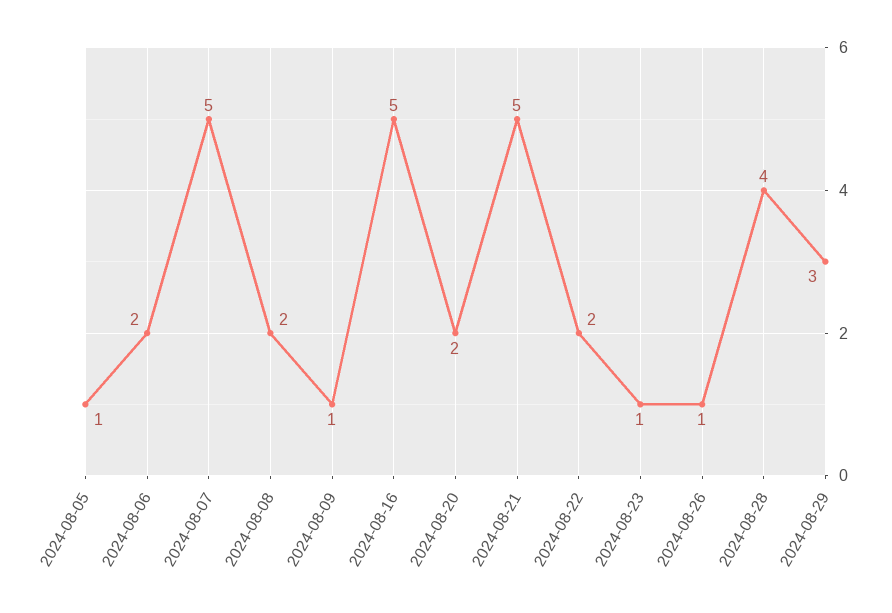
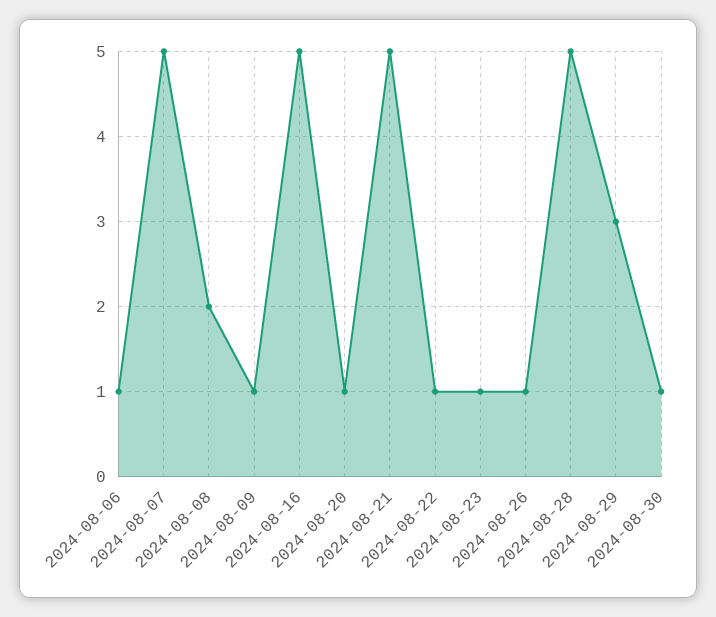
2024-08-05: 1 -> none
2024-08-06: 2 -> 1
2024-08-20: 2 -> 1
2024-08-22: 2 -> 1
2024-08-28: 4 -> 5
2024-08-30: none -> 1

